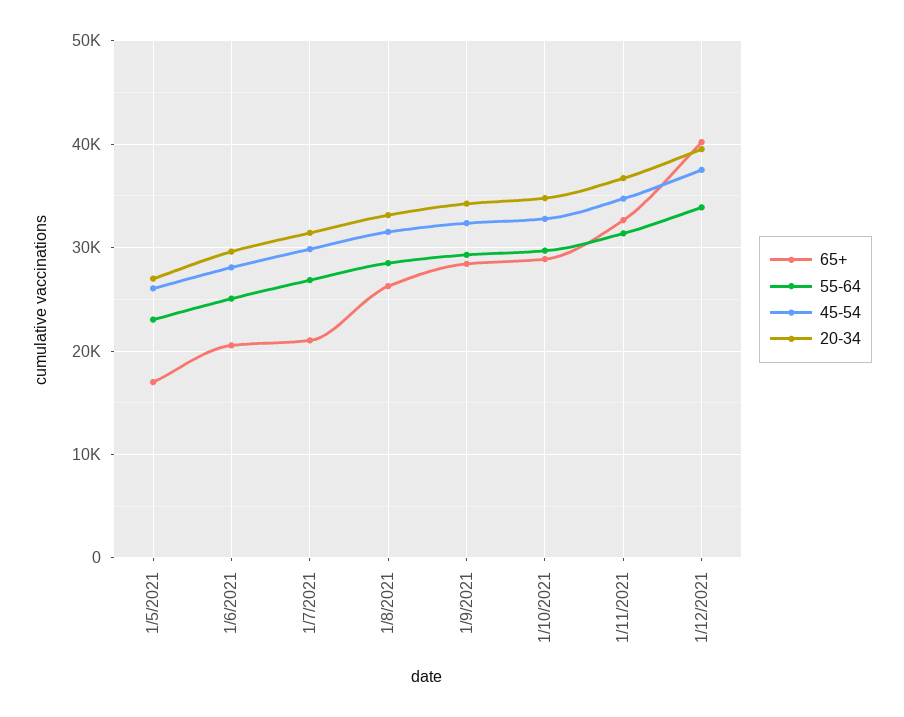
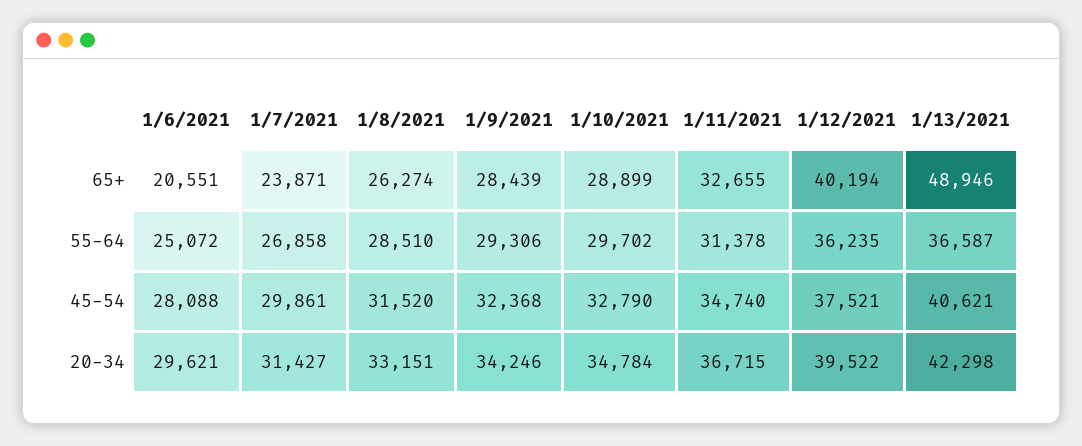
65+, 1/5/2021: 17000 -> none
55-64, 1/5/2021: 23000 -> none
45-54, 1/5/2021: 26000 -> none
20-34, 1/5/2021: 27000 -> none
65+, 1/7/2021: 21000 -> 23871
55-64, 1/12/2021: 34000 -> 36235
65+, 1/13/2021: none -> 48946
55-64, 1/13/2021: none -> 36587
45-54, 1/13/2021: none -> 40621
20-34, 1/13/2021: none -> 42298

